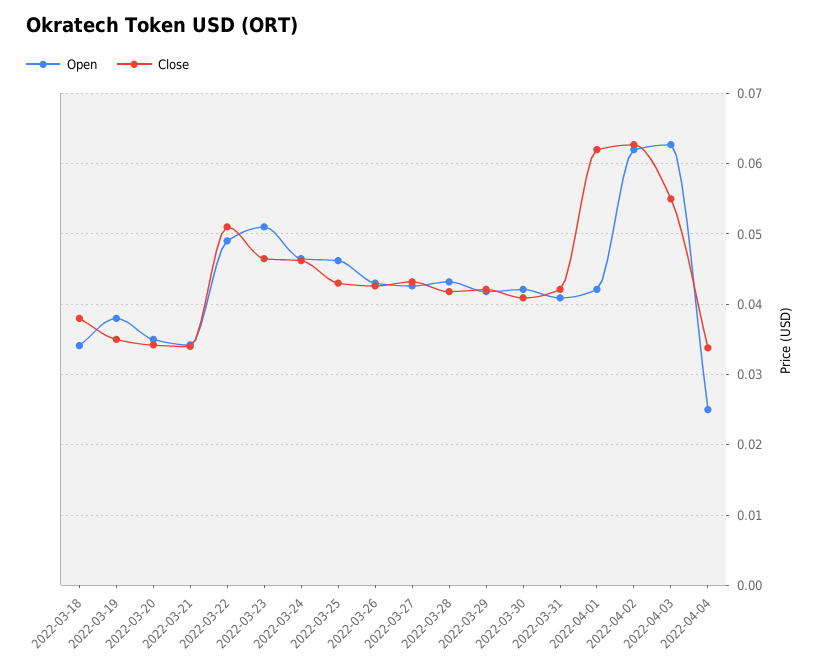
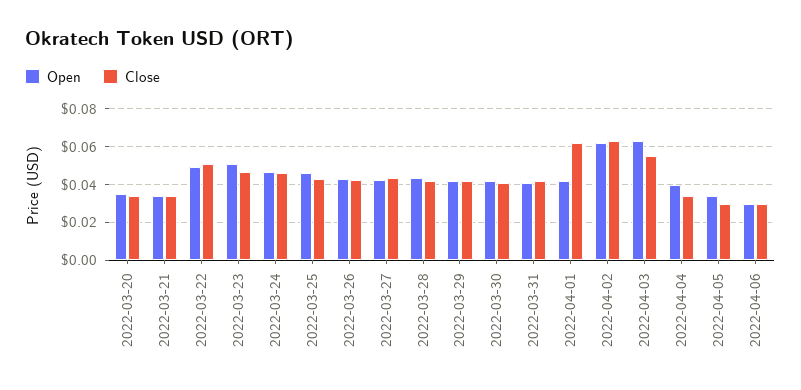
Open, 2022-03-18: 0.034 -> none
Close, 2022-03-18: 0.038 -> none
Open, 2022-03-19: 0.038 -> none
Close, 2022-03-19: 0.035 -> none
Open, 2022-04-04: 0.025 -> 0.04
Open, 2022-04-05: none -> 0.035
Close, 2022-04-05: none -> 0.03
Open, 2022-04-06: none -> 0.03
Close, 2022-04-06: none -> 0.03

